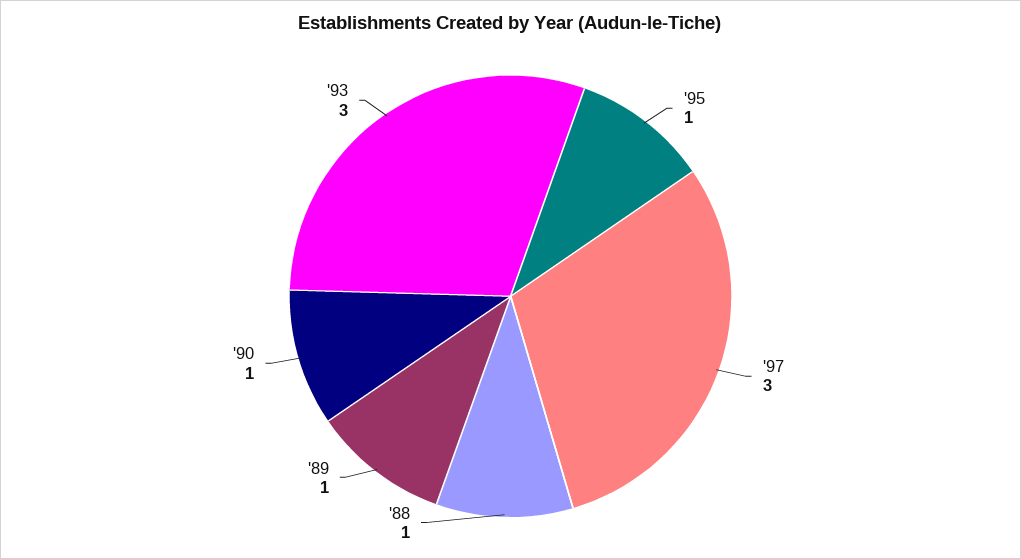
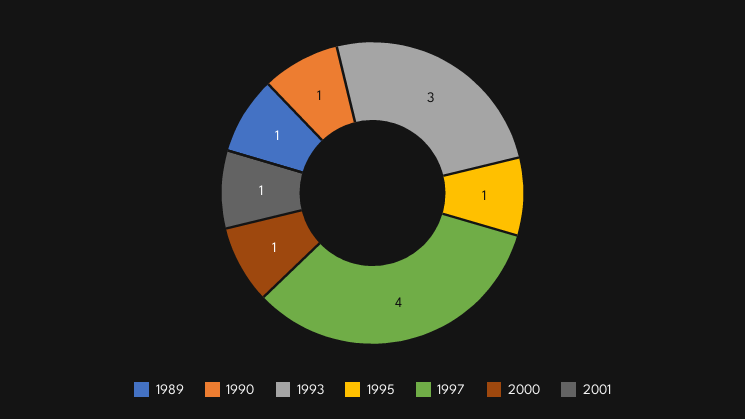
'97: 3 -> 4
'88: 1 -> none
2000: none -> 1
2001: none -> 1

